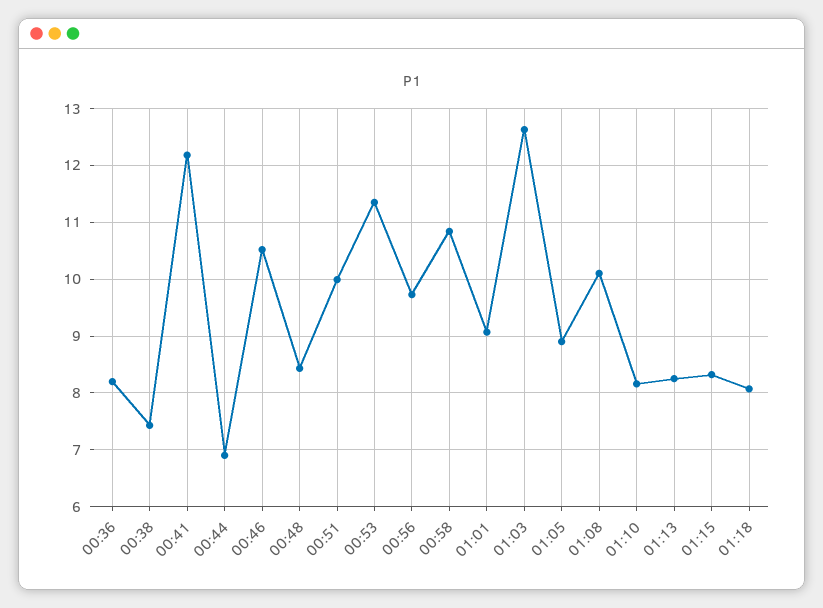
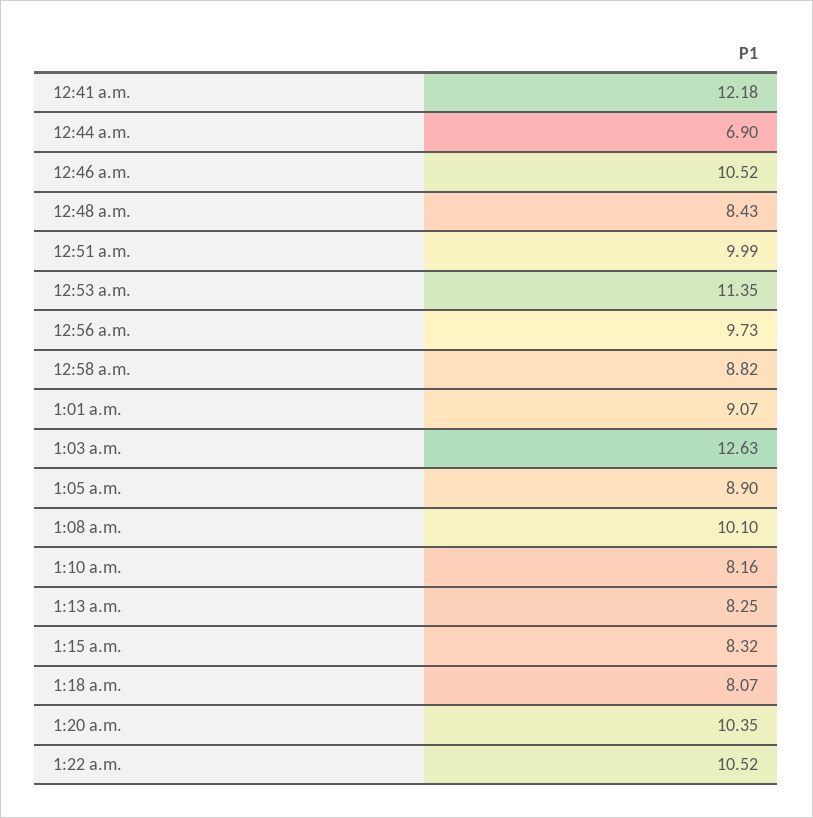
00:36: 8.2 -> none
00:38: 7.4 -> none
00:58: 10.8 -> 8.82
1:20 a.m.: none -> 10.35
1:22 a.m.: none -> 10.52

